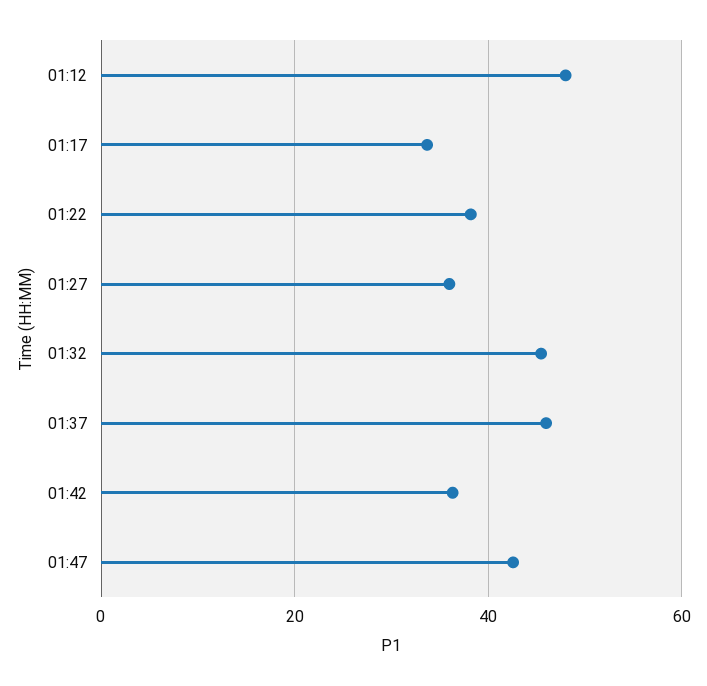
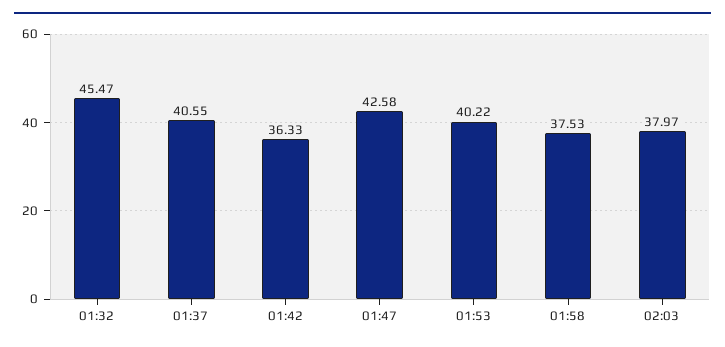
01:12: 48 -> none
01:17: 34 -> none
01:22: 38 -> none
01:27: 36 -> none
01:37: 46 -> 40.55
01:53: none -> 40.22
01:58: none -> 37.53
02:03: none -> 37.97

